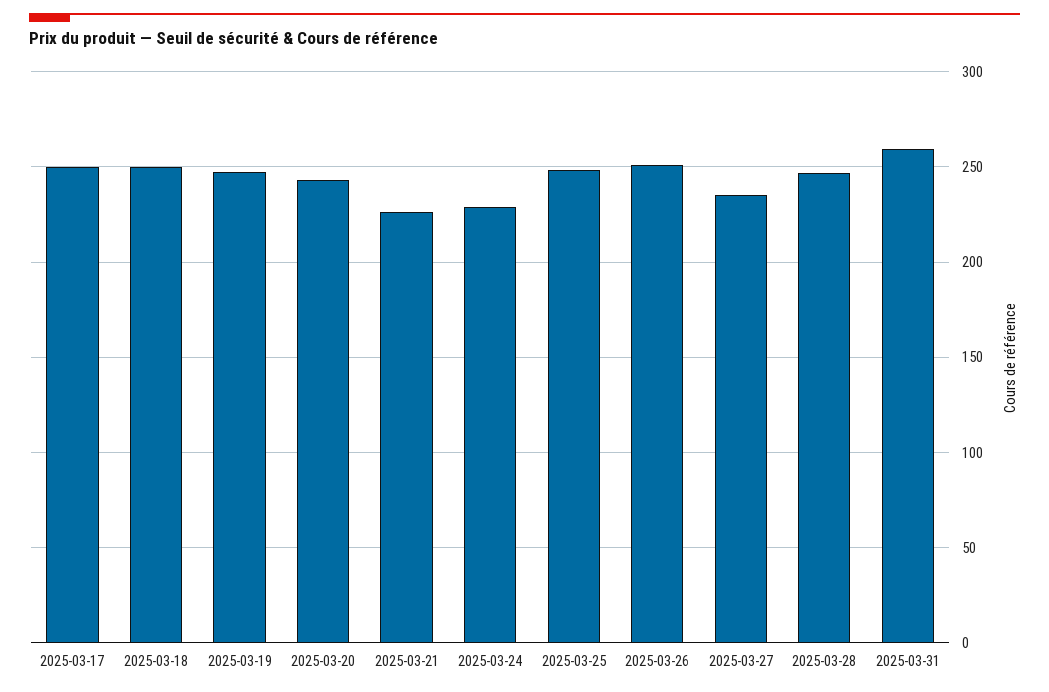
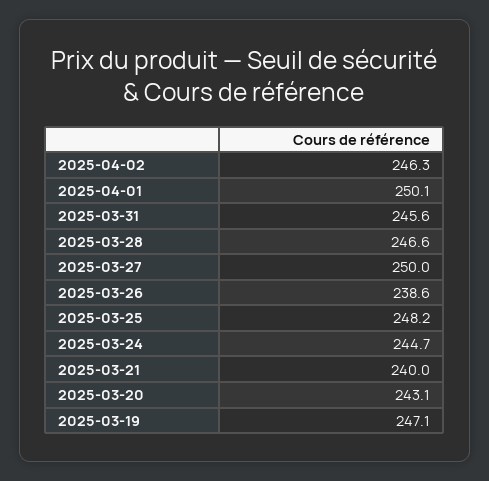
2025-03-17: 250 -> none
2025-03-18: 250 -> none
2025-03-21: 225 -> 240
2025-03-24: 230 -> 244.7
2025-03-26: 250 -> 238.6
2025-03-27: 235 -> 250
2025-03-31: 260 -> 245.6
2025-04-02: none -> 246.3
2025-04-01: none -> 250.1

